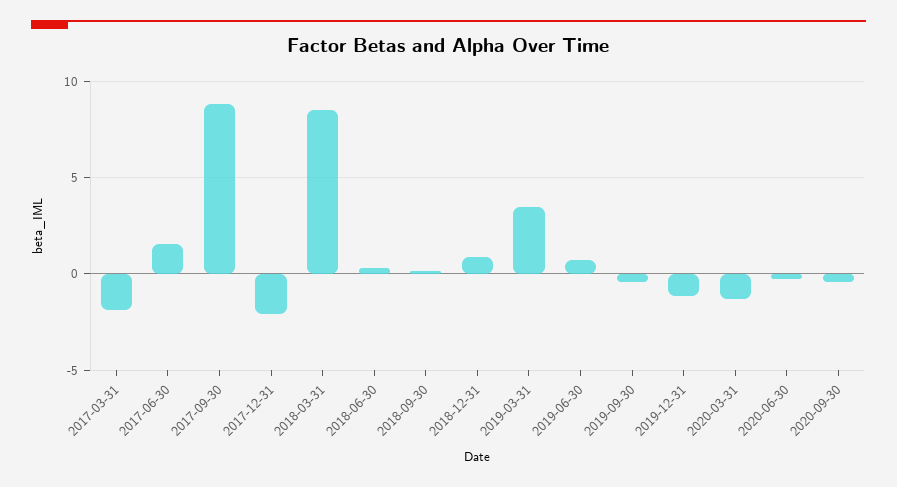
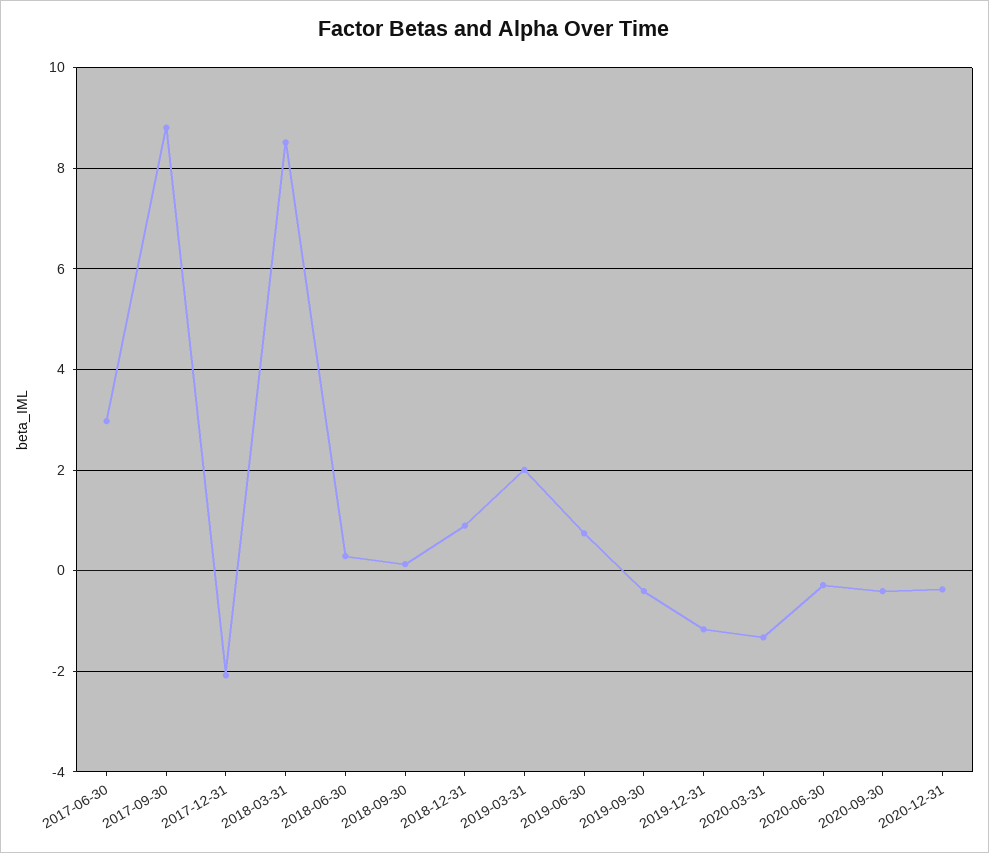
2017-03-31: -2 -> none
2017-06-30: 1.5 -> 3
2019-03-31: 3.5 -> 2
2020-12-31: none -> -0.4

